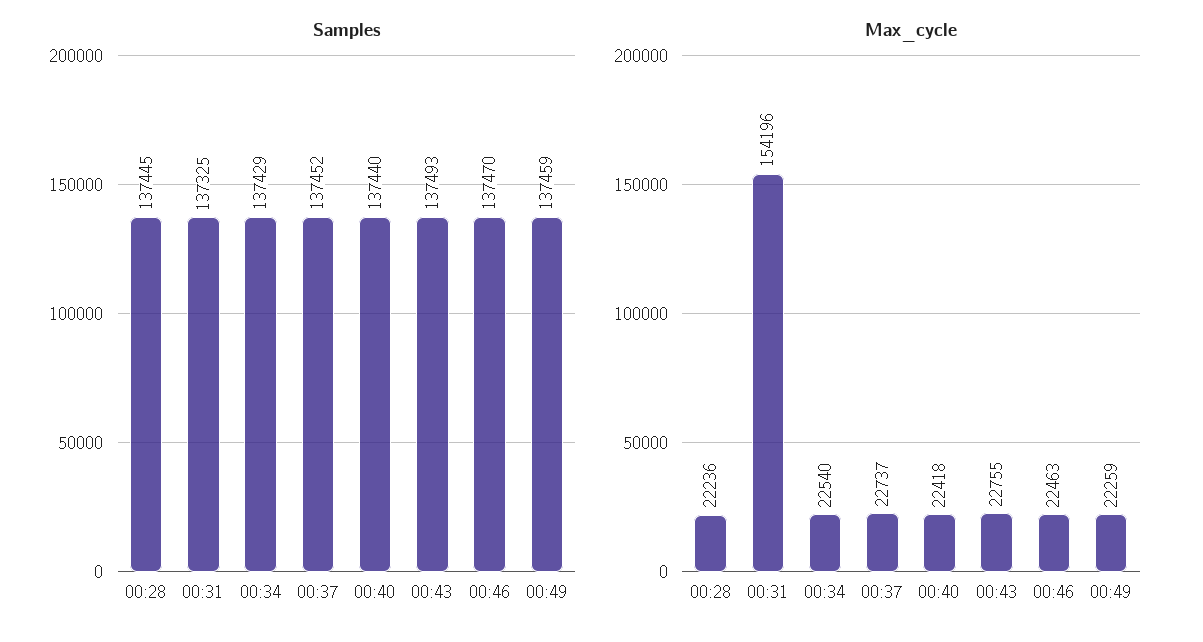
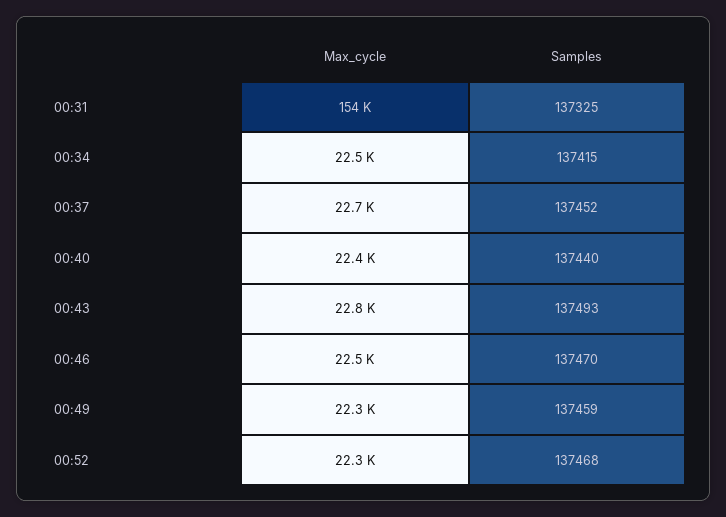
Samples, 00:28: 137445 -> none
Samples, 00:34: 137429 -> 137415
Max_cycle, 00:28: 22236 -> none
Max_cycle, 00:52: none -> 22300
Samples, 00:52: none -> 137468

